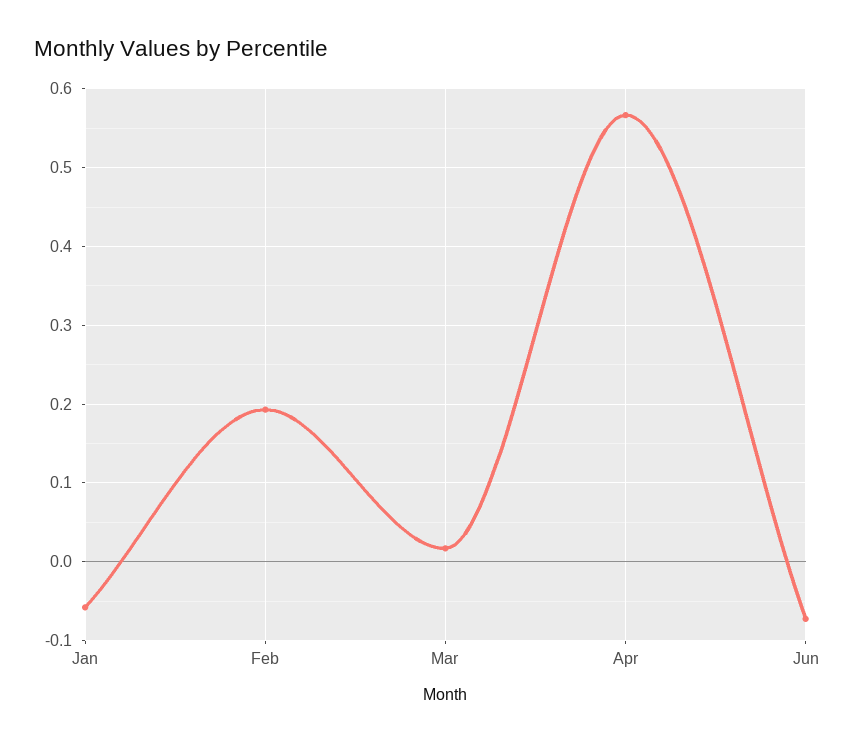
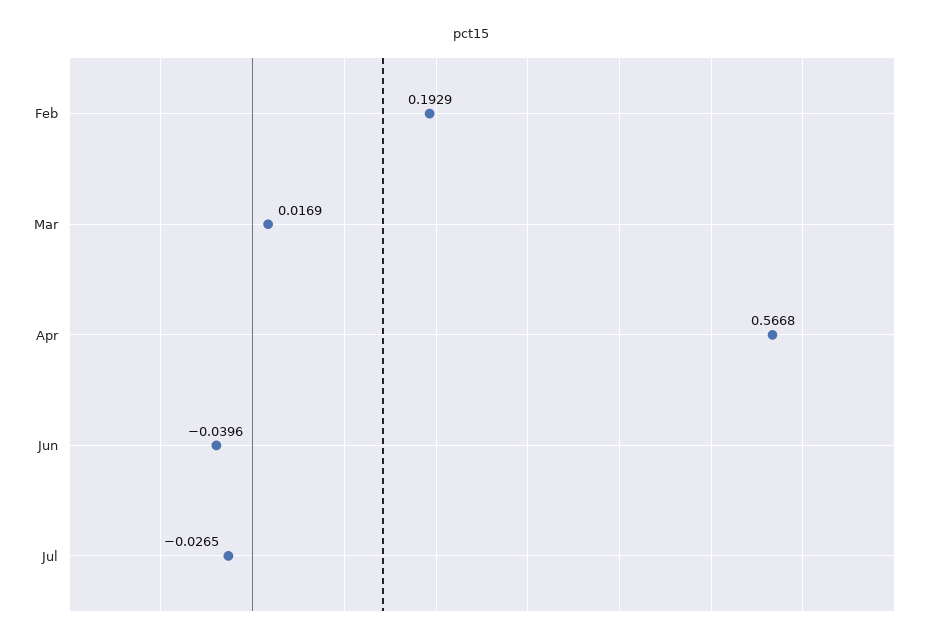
Jan: -0.06 -> none
Jun: -0.07 -> -0.0396
Jul: none -> -0.0265

